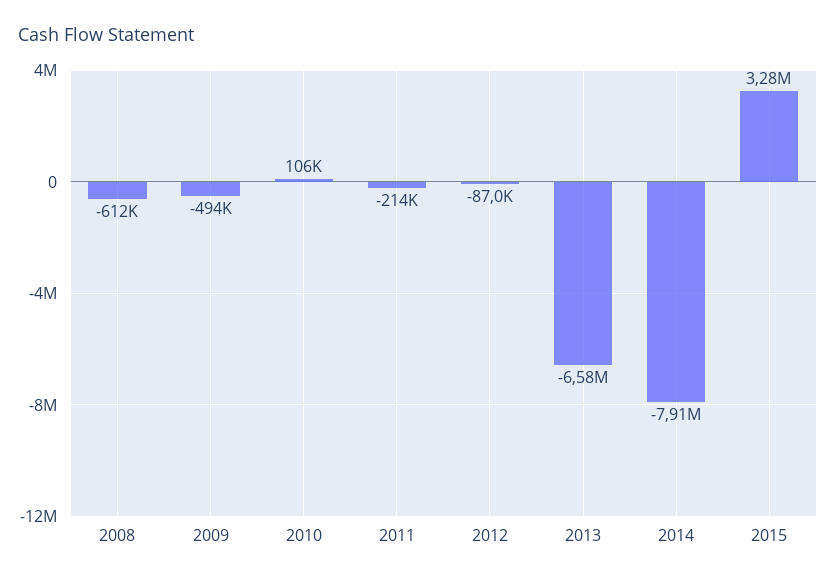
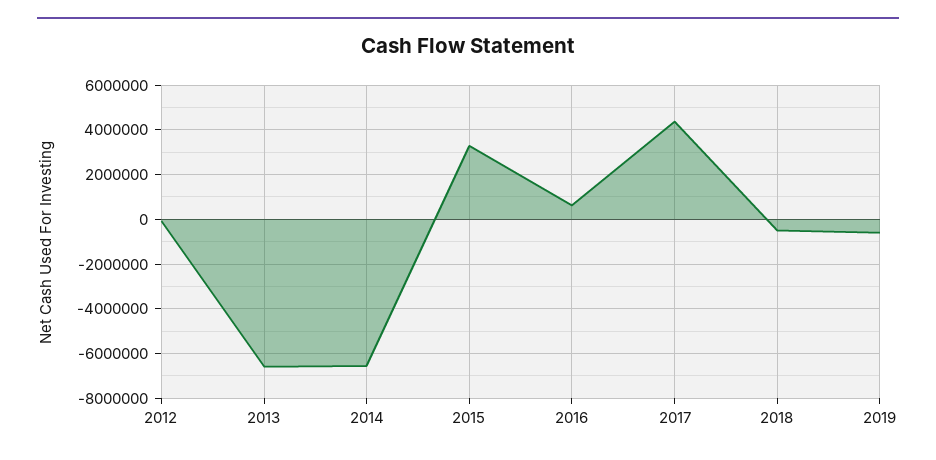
2008: -612000 -> none
2009: -494000 -> none
2010: 106000 -> none
2011: -214000 -> none
2014: -7910000 -> -6500000
2016: none -> 500000
2017: none -> 4500000
2018: none -> -500000
2019: none -> -500000

